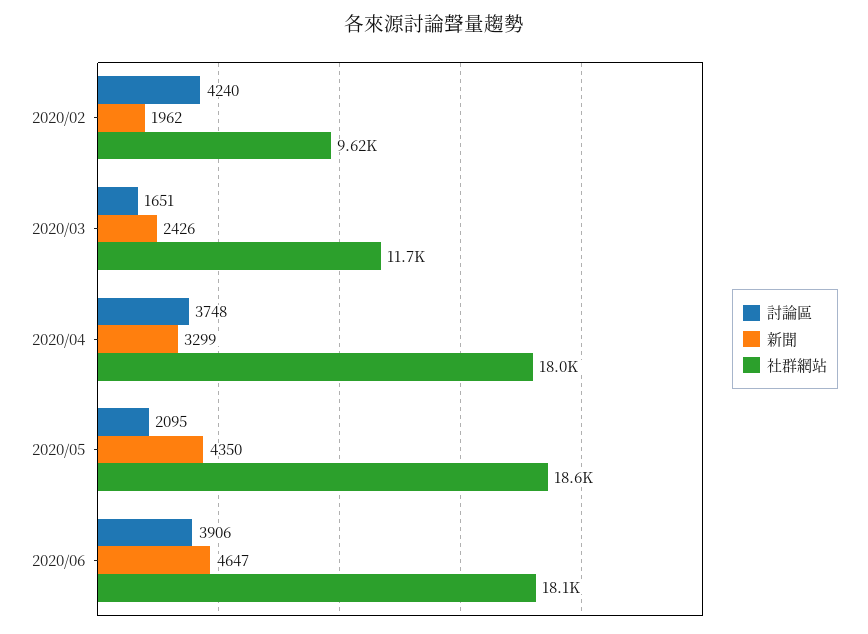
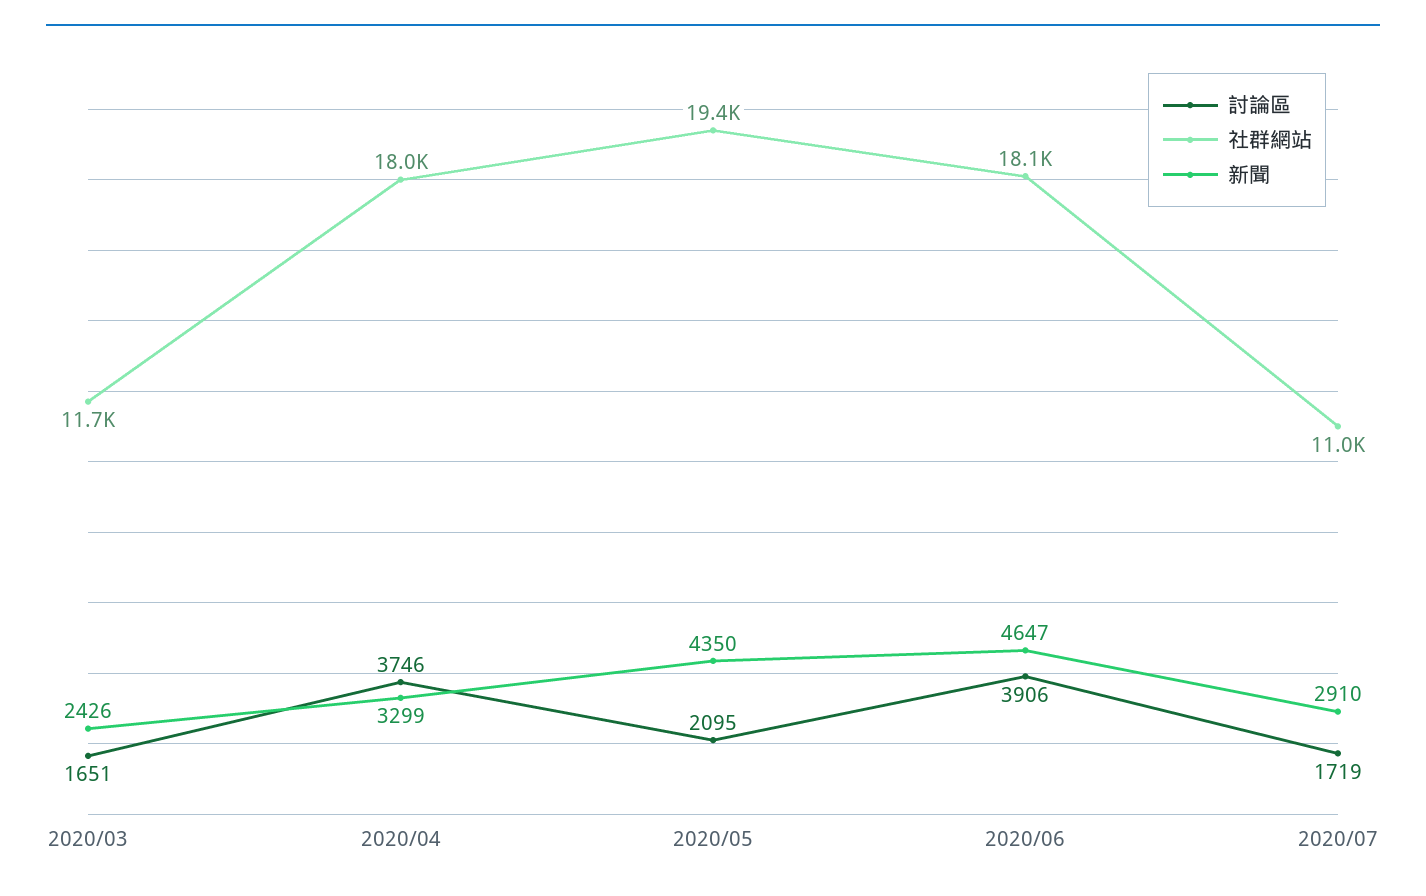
討論區, 2020/02: 4240 -> none
新聞, 2020/02: 1962 -> none
社群網站, 2020/02: 9620 -> none
討論區, 2020/04: 3748 -> 3746
社群網站, 2020/05: 18600 -> 19400
討論區, 2020/07: none -> 1719
社群網站, 2020/07: none -> 11000
新聞, 2020/07: none -> 2910

